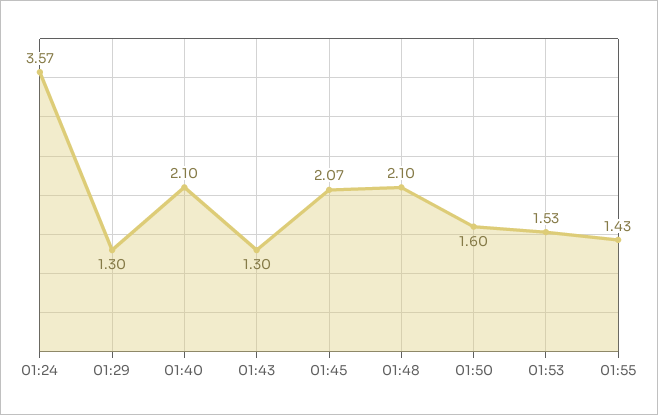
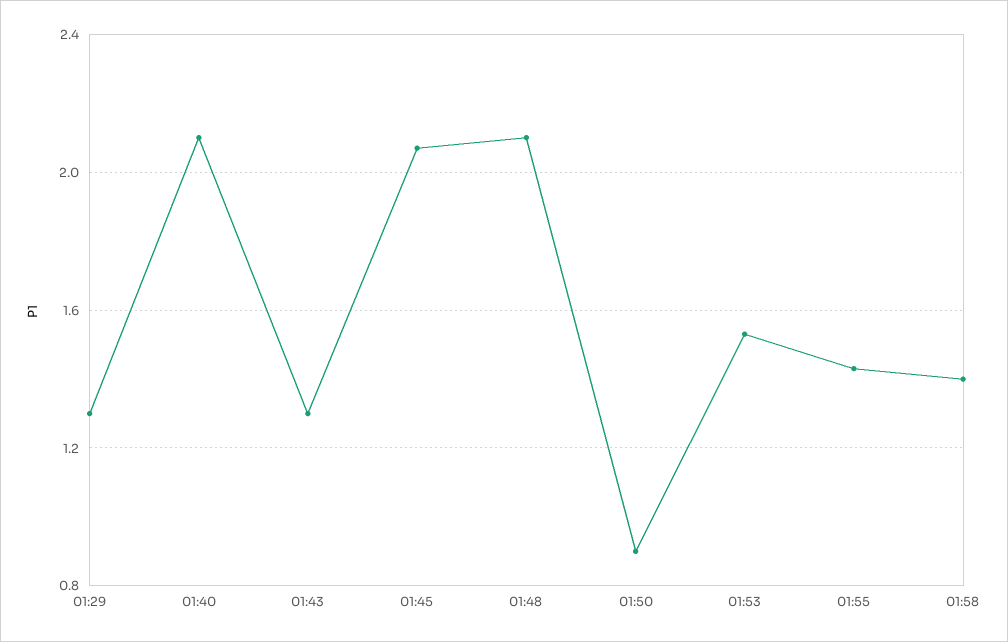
01:24: 3.57 -> none
01:50: 1.6 -> 0.9
01:58: none -> 1.4

